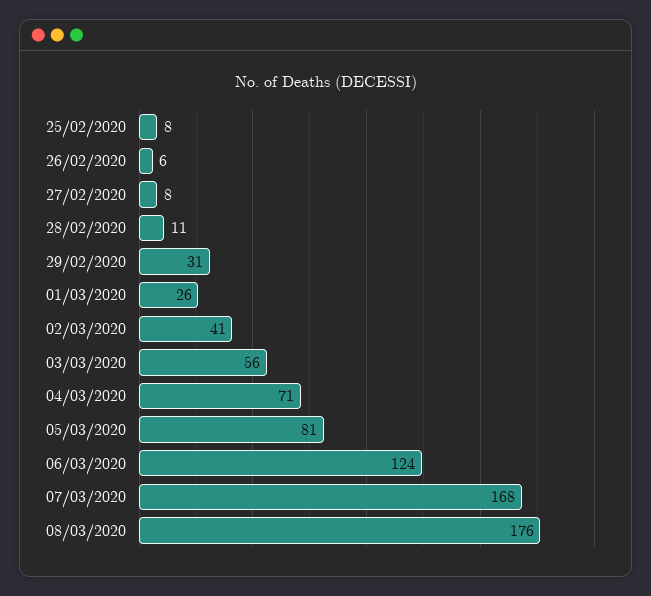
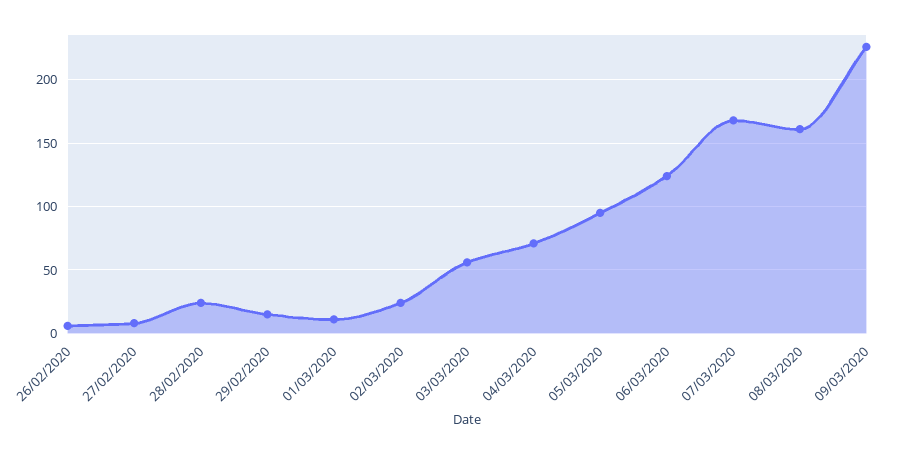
25/02/2020: 8 -> none
28/02/2020: 11 -> 25
29/02/2020: 31 -> 15
01/03/2020: 26 -> 10
02/03/2020: 41 -> 25
05/03/2020: 81 -> 95
08/03/2020: 176 -> 160
09/03/2020: none -> 225

